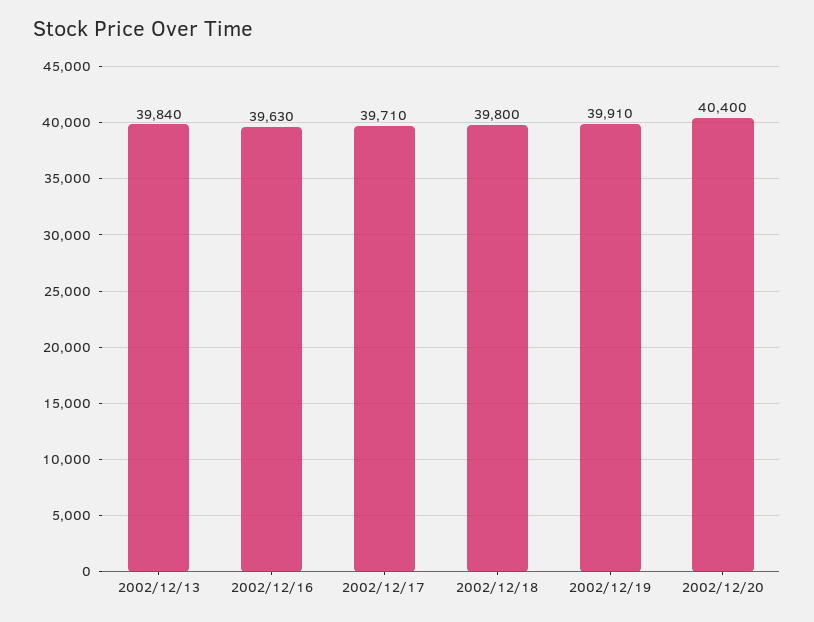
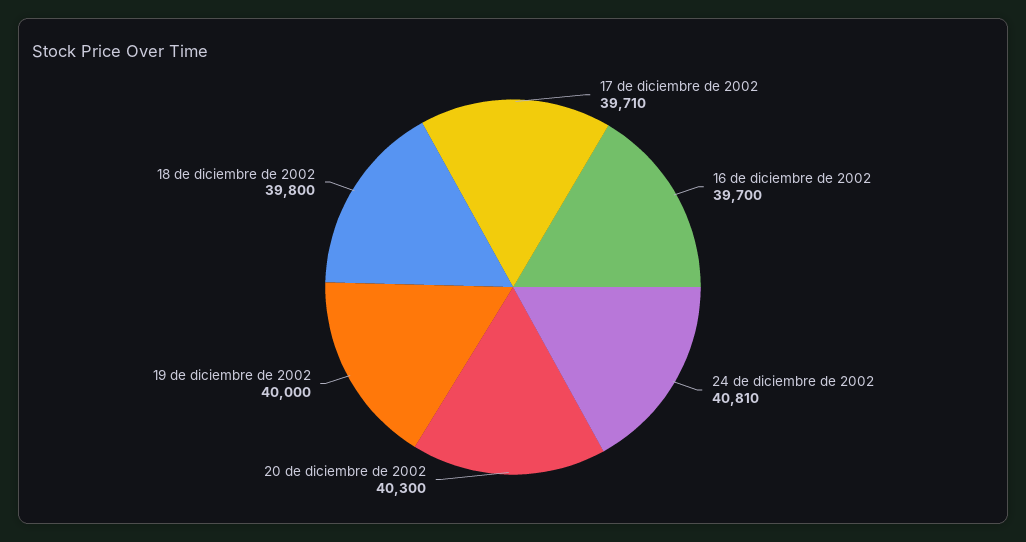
2002/12/13: 39840 -> none
2002/12/16: 39630 -> 39700
2002/12/19: 39910 -> 40000
2002/12/20: 40400 -> 40300
24 de diciembre de 2002: none -> 40810

